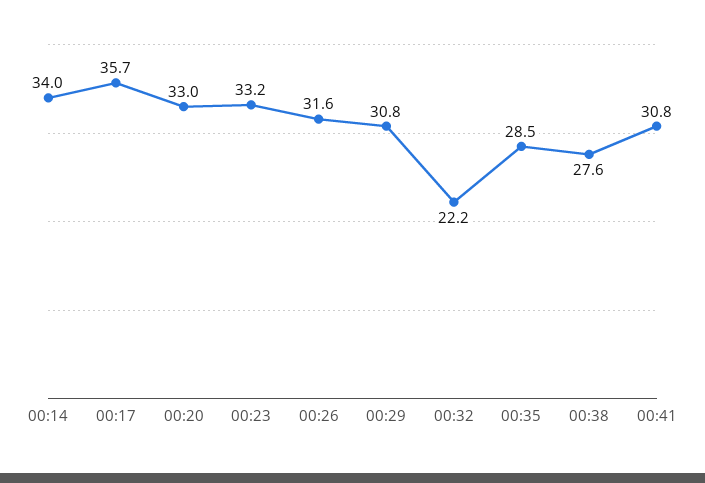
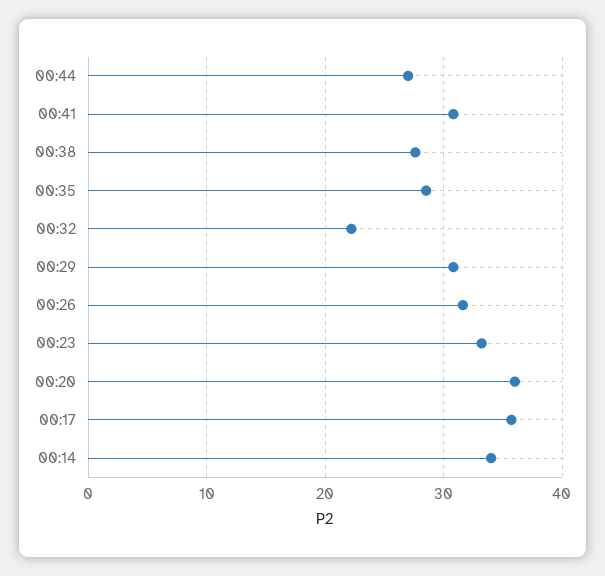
00:20: 33 -> 36
00:44: none -> 27

